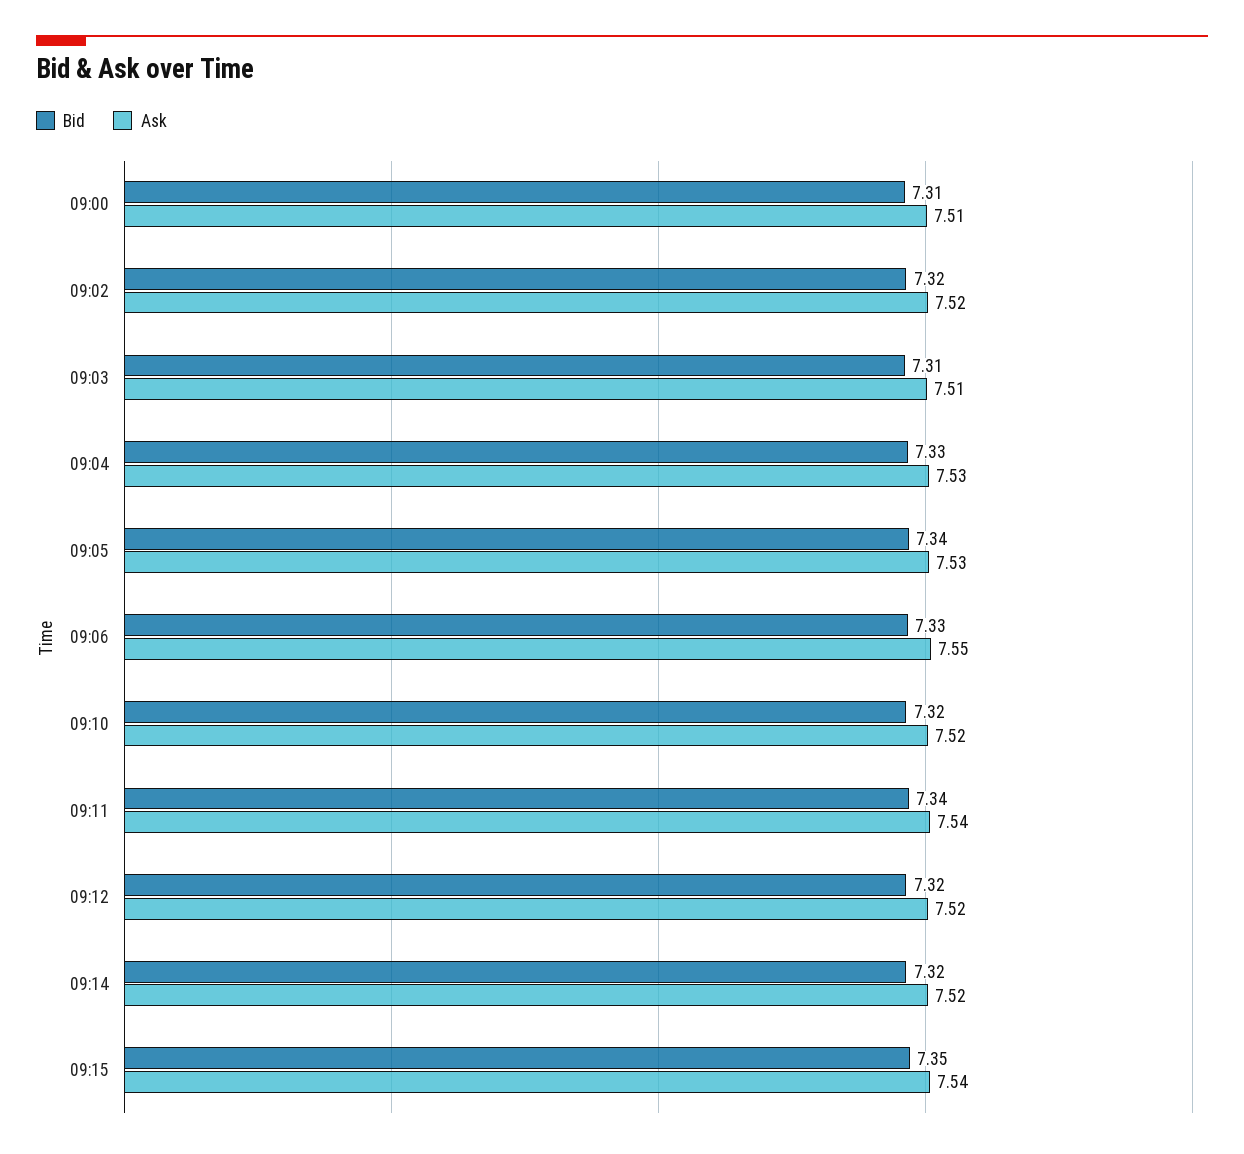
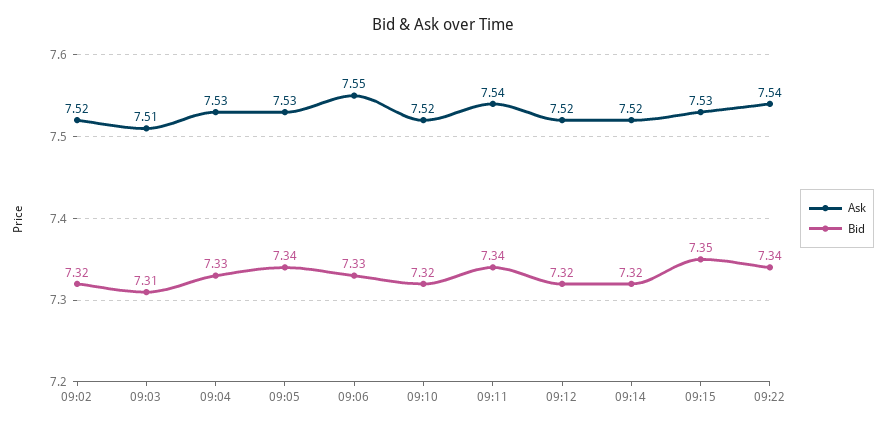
Bid, 09:00: 7.31 -> none
Ask, 09:00: 7.51 -> none
Ask, 09:15: 7.54 -> 7.53
Ask, 09:22: none -> 7.54
Bid, 09:22: none -> 7.34

